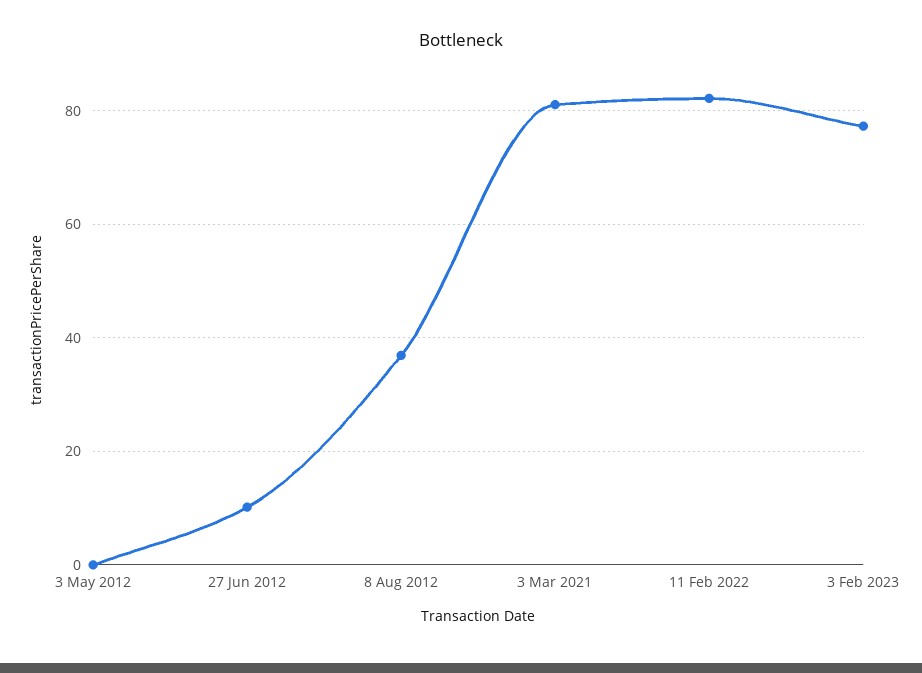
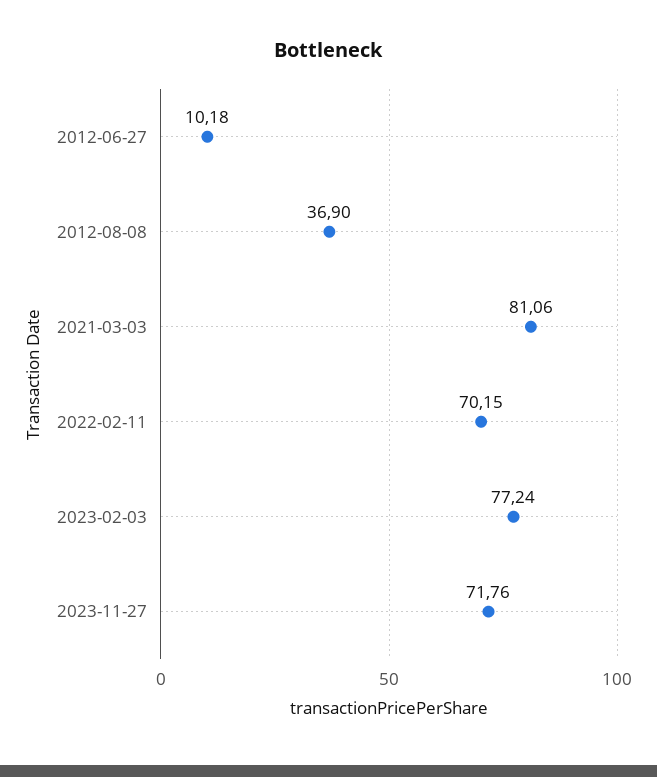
3 May 2012: 0 -> none
11 Feb 2022: 82 -> 70.15
2023-11-27: none -> 71.76

